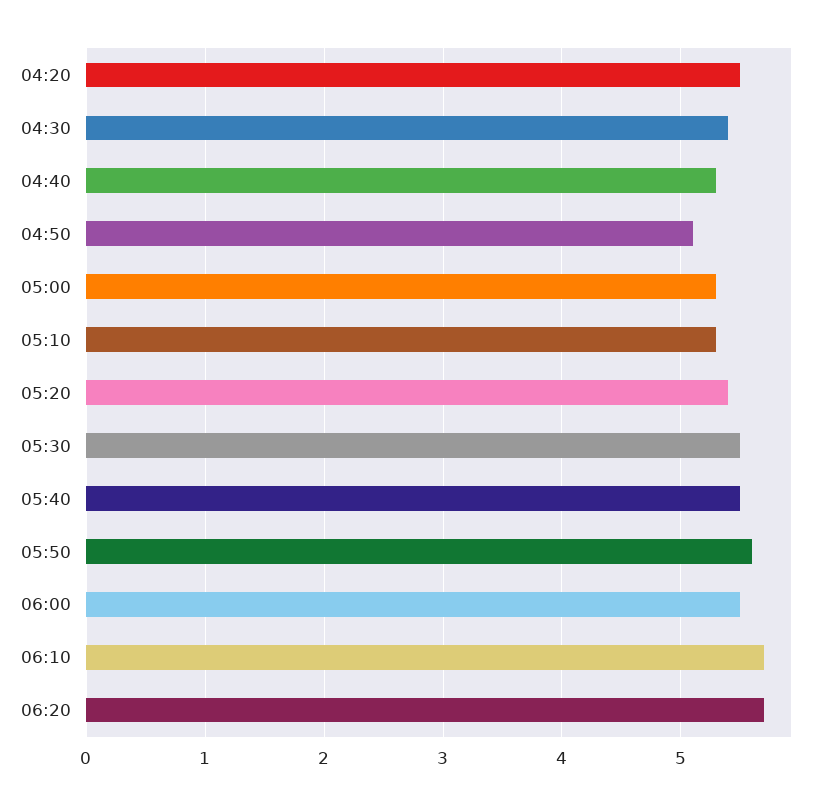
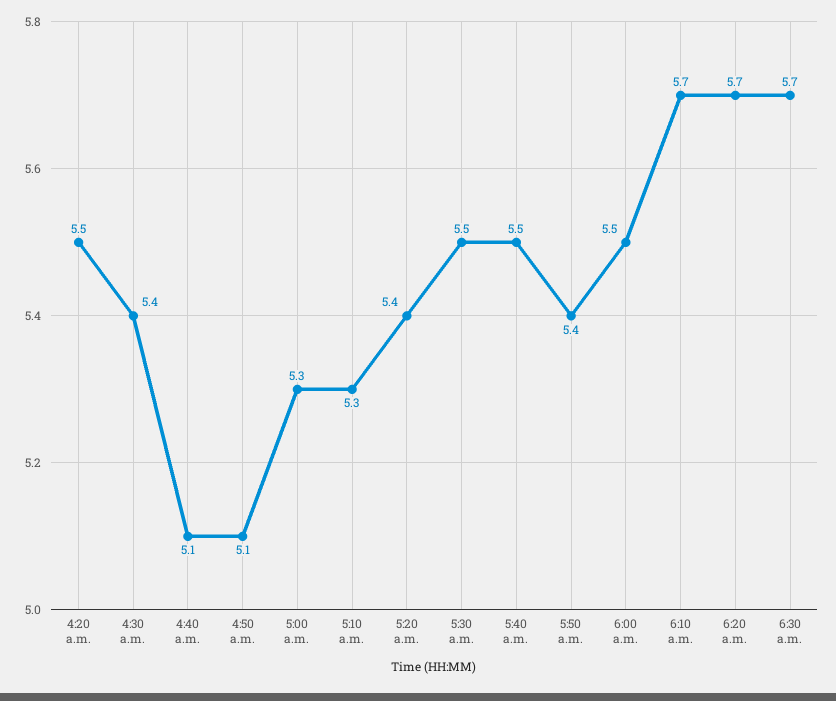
04:40: 5.3 -> 5.1
05:50: 5.6 -> 5.4
6:30 a.m.: none -> 5.7

